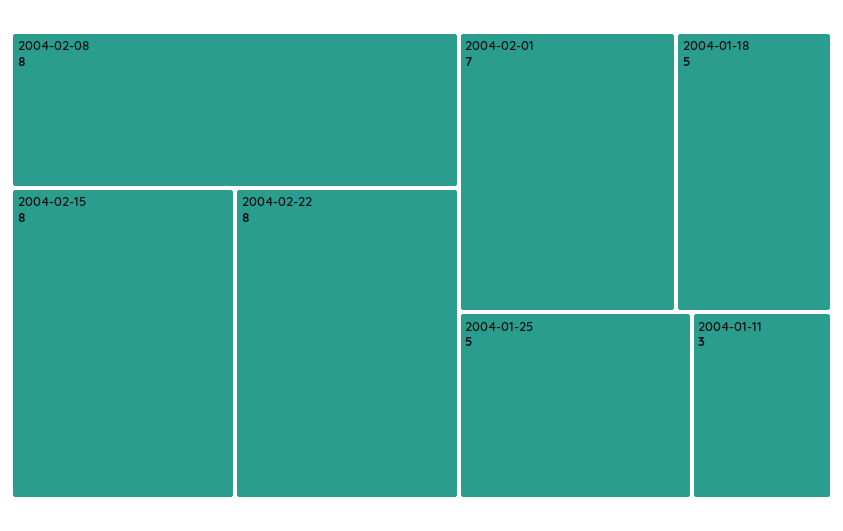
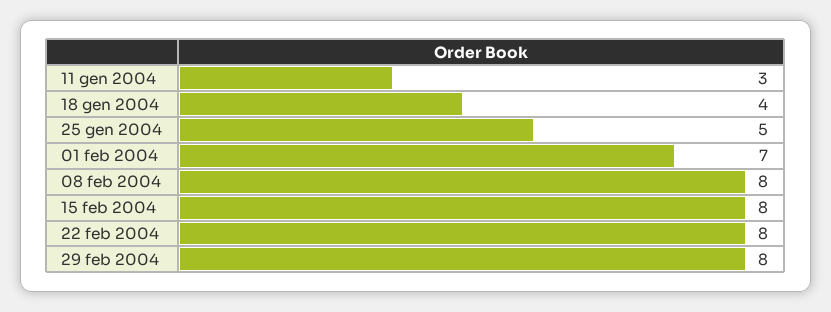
2004-01-18: 5 -> 4
29 feb 2004: none -> 8

